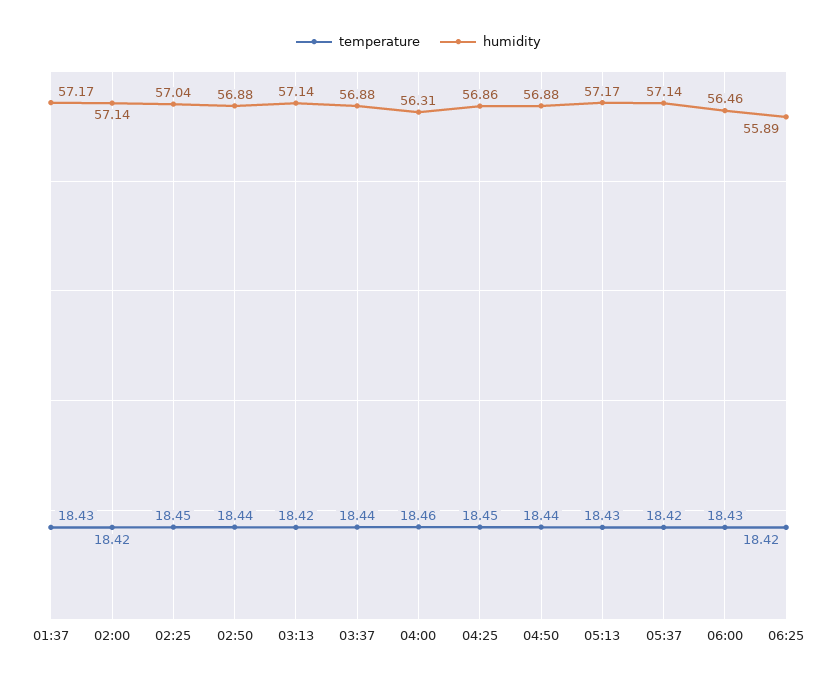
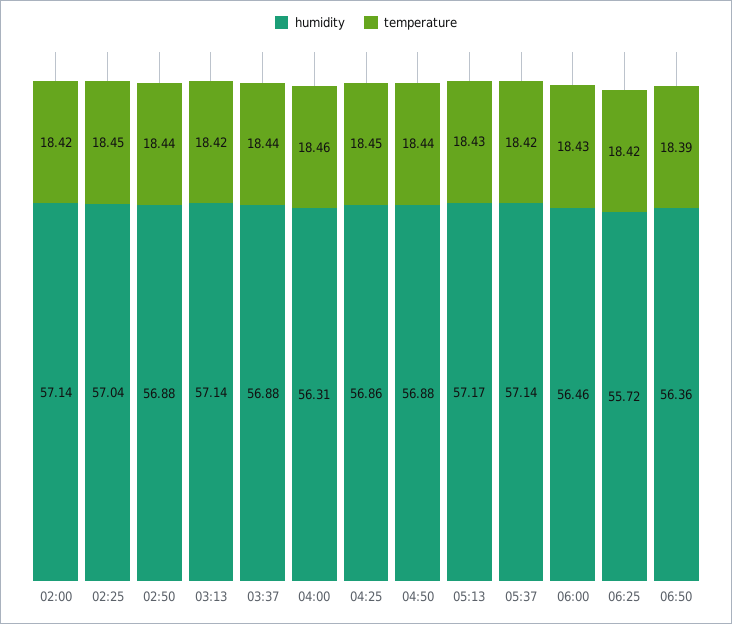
temperature, 01:37: 18.43 -> none
humidity, 01:37: 57.17 -> none
humidity, 06:25: 55.89 -> 55.72
humidity, 06:50: none -> 56.36
temperature, 06:50: none -> 18.39

